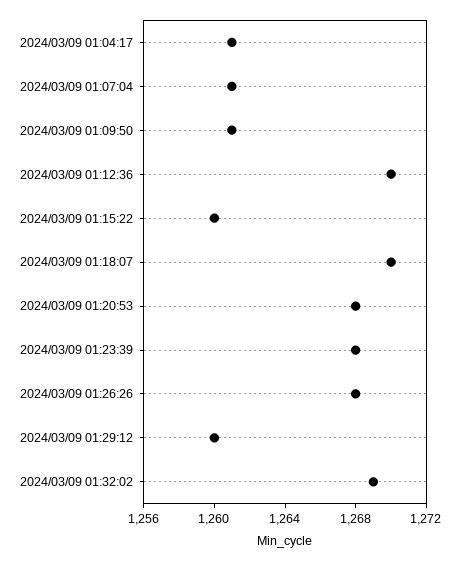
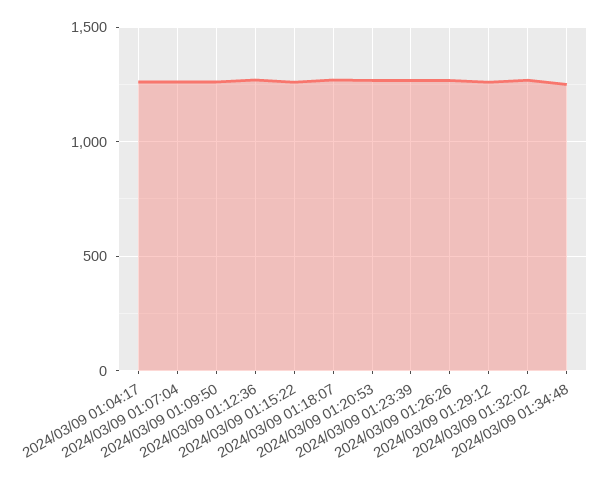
2024/03/09 01:34:48: none -> 1250

